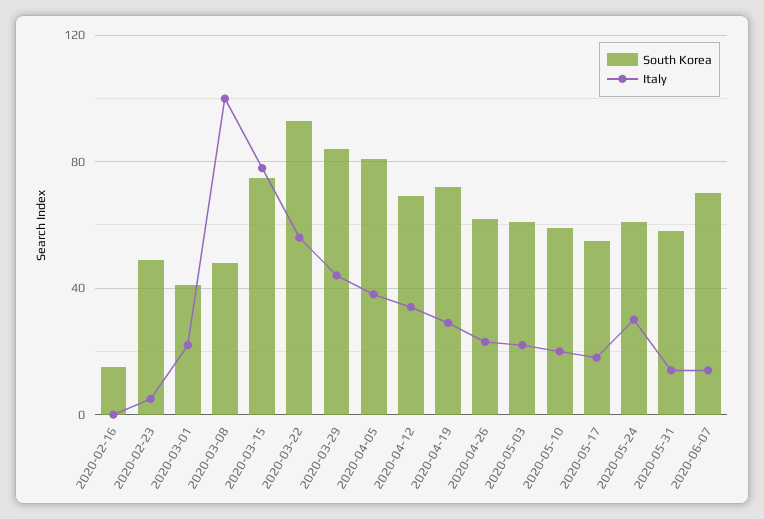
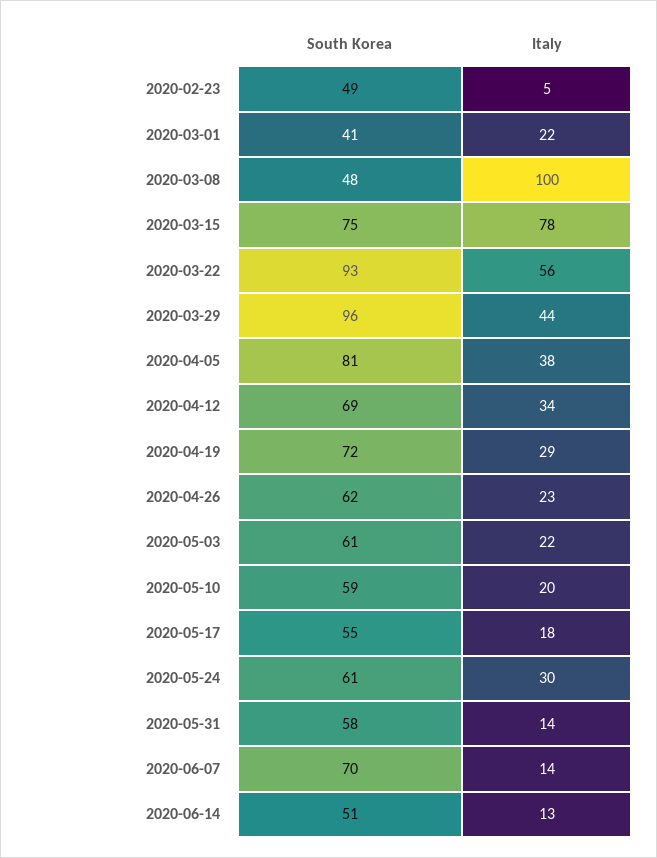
South Korea, 2020-02-16: 15 -> none
Italy, 2020-02-16: 0 -> none
South Korea, 2020-03-29: 85 -> 96
South Korea, 2020-06-14: none -> 51
Italy, 2020-06-14: none -> 13

